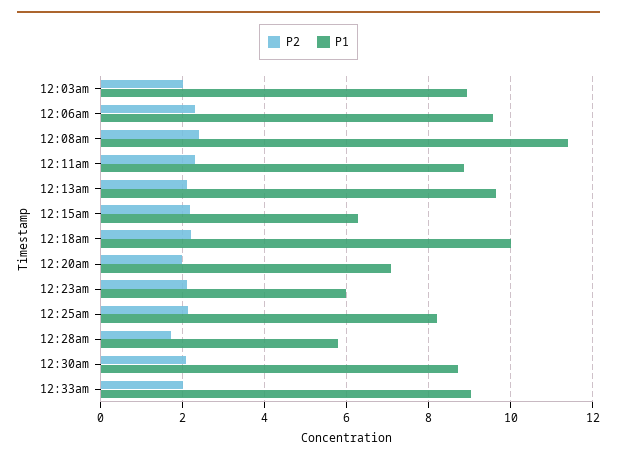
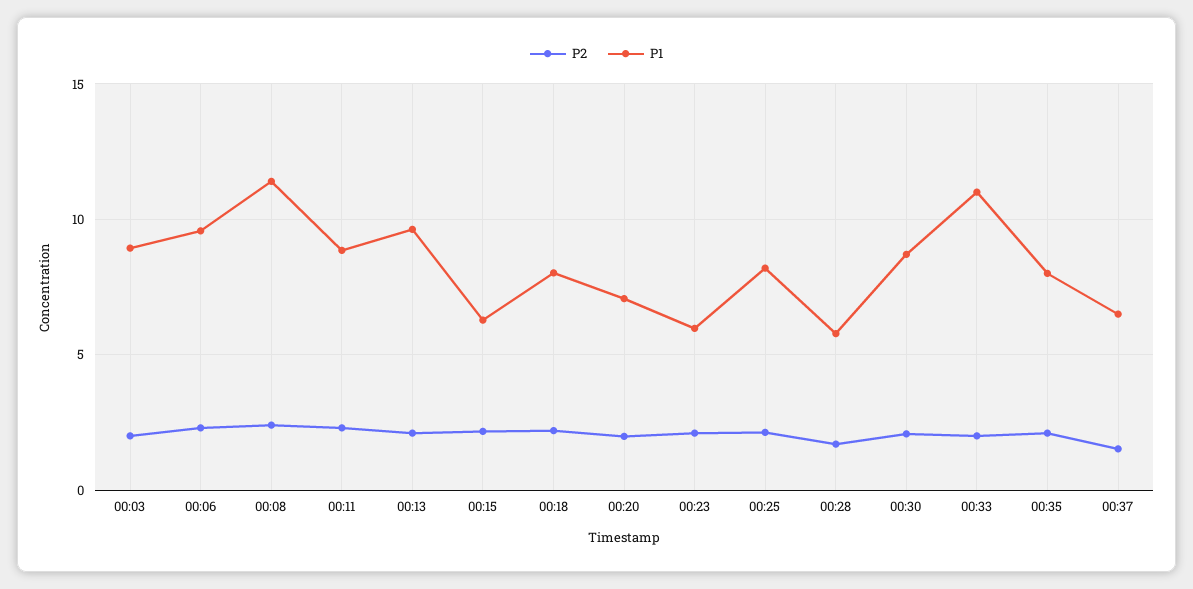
P1, 12:18am: 10 -> 8
P1, 12:33am: 9 -> 11
P2, 00:35: none -> 2
P1, 00:35: none -> 8
P2, 00:37: none -> 1.5
P1, 00:37: none -> 6.5

